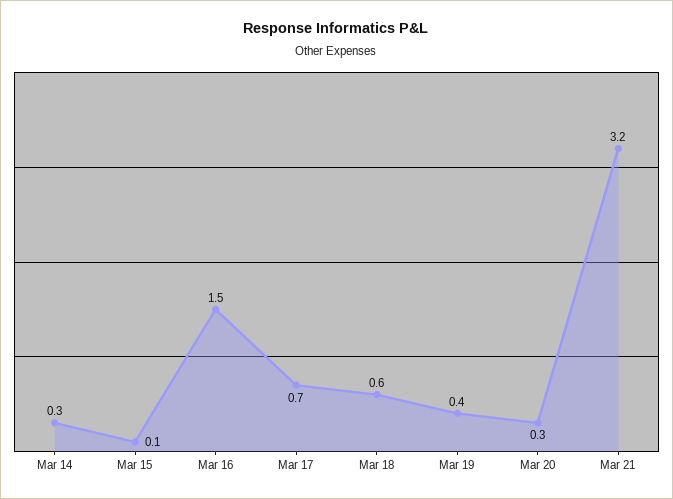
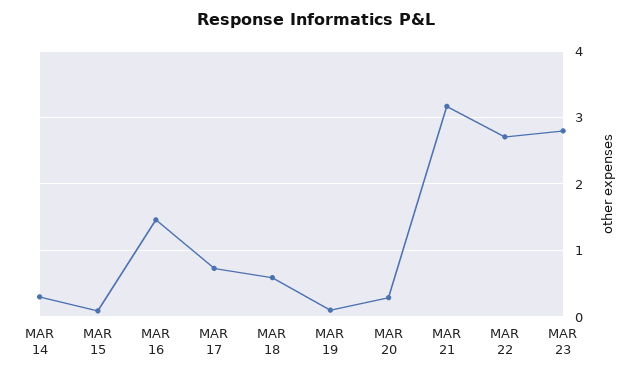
Mar 19: 0.4 -> 0.1
MAR 22: none -> 2.7
MAR 23: none -> 2.8

